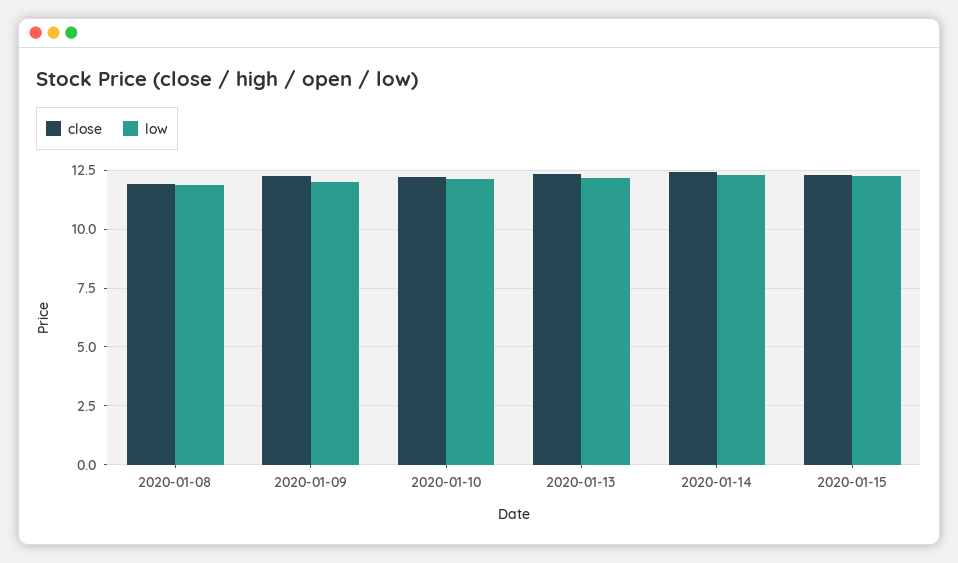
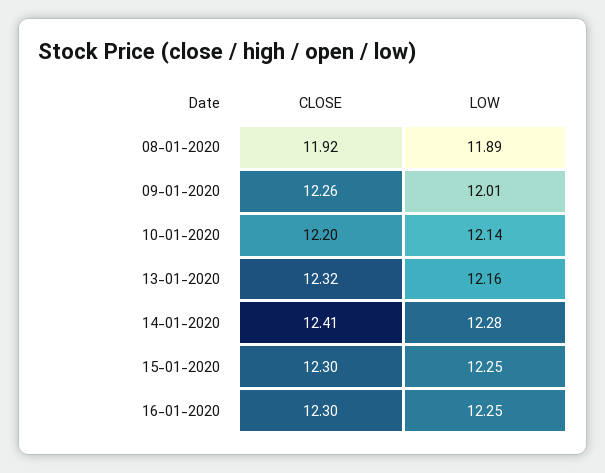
close, 16-01-2020: none -> 12.3
low, 16-01-2020: none -> 12.25

